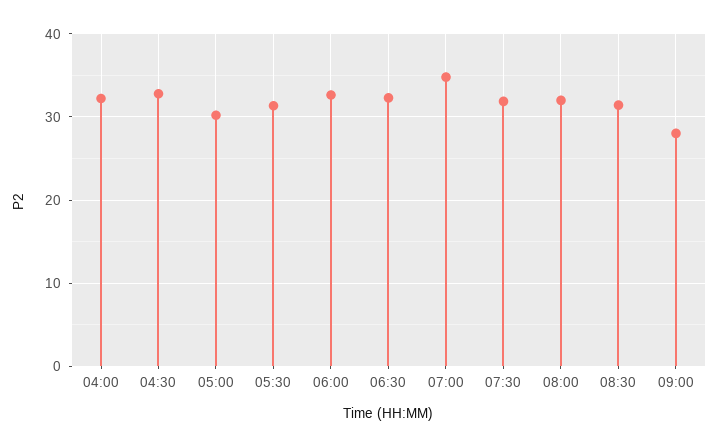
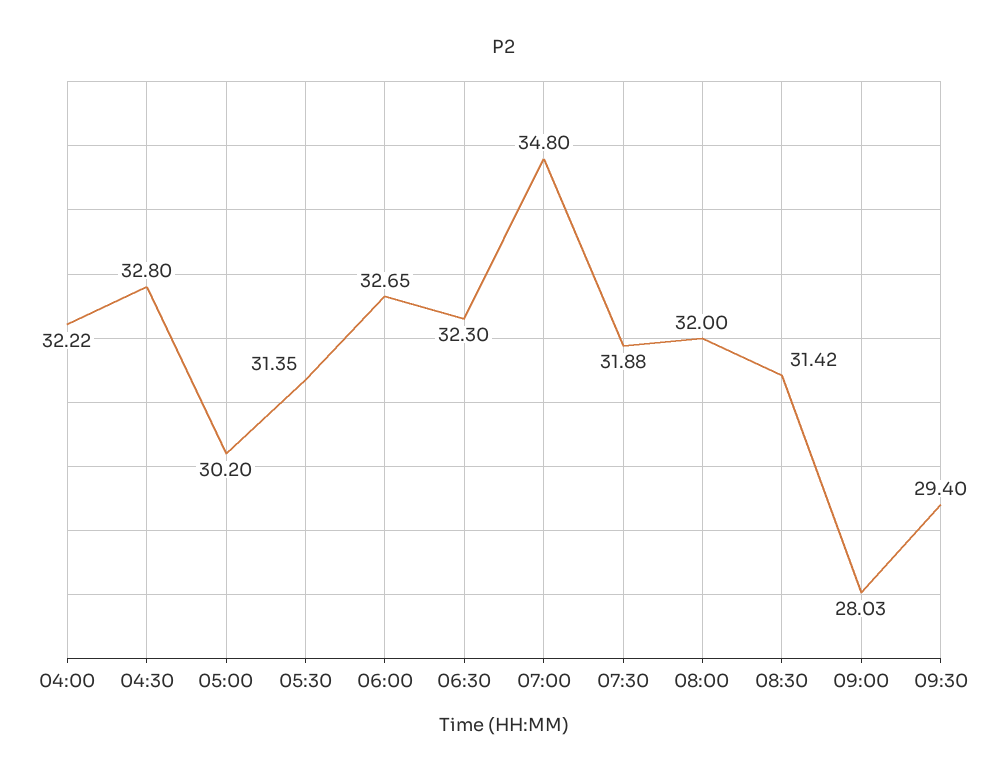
09:30: none -> 29.4

